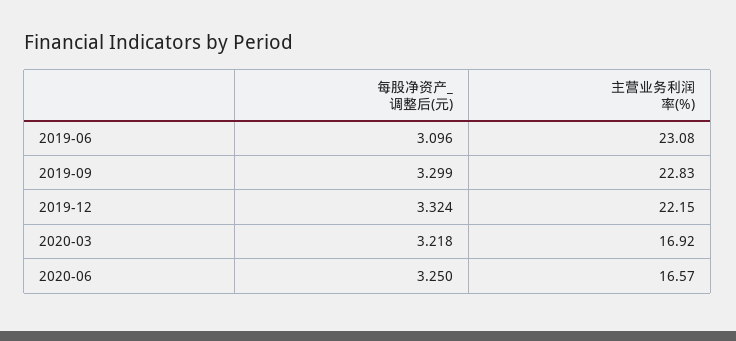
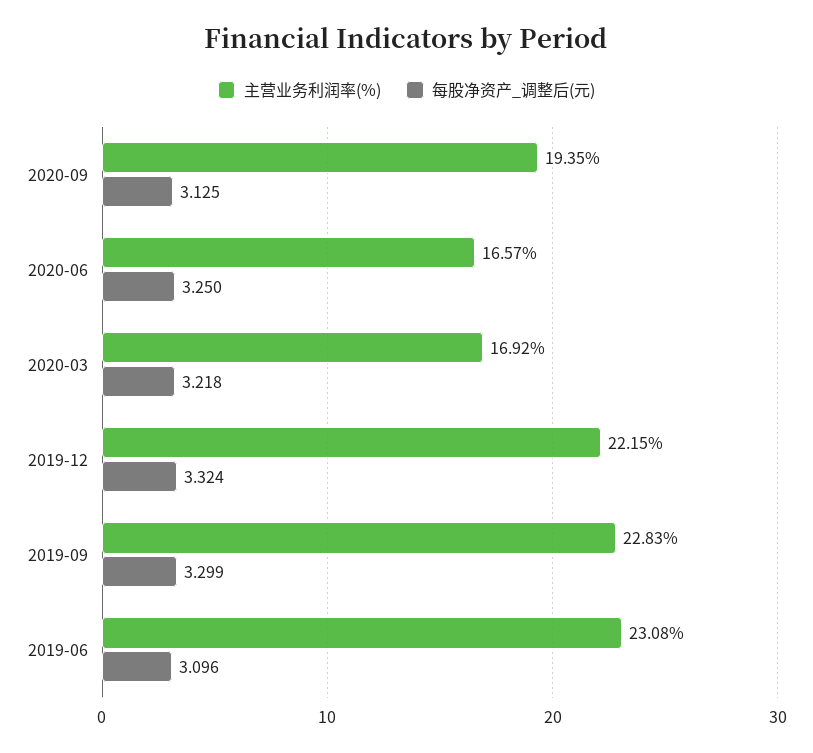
主营业务利润率(%), 2020-09: none -> 19.35
每股净资产_调整后(元), 2020-09: none -> 3.125

